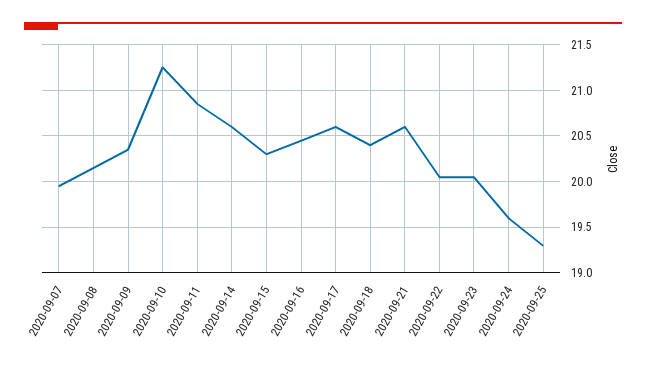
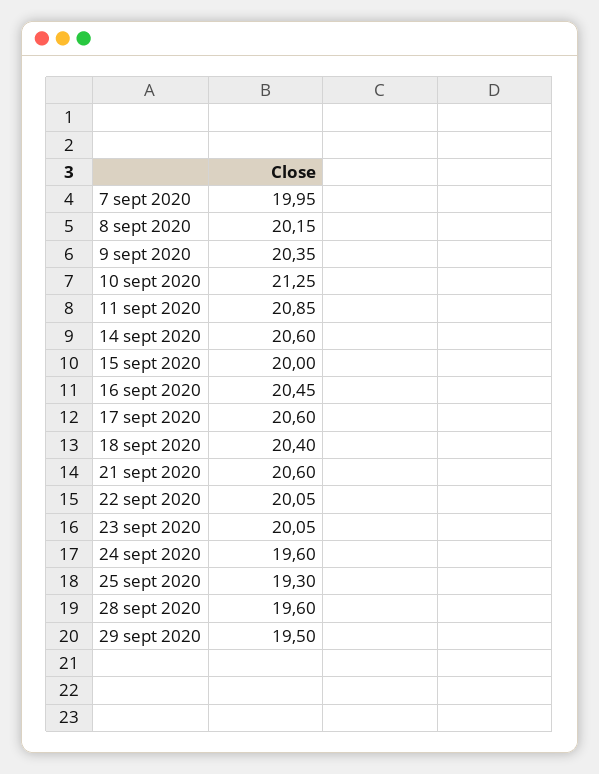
2020-09-15: 20.3 -> 20
28 sept 2020: none -> 19.6
29 sept 2020: none -> 19.5

